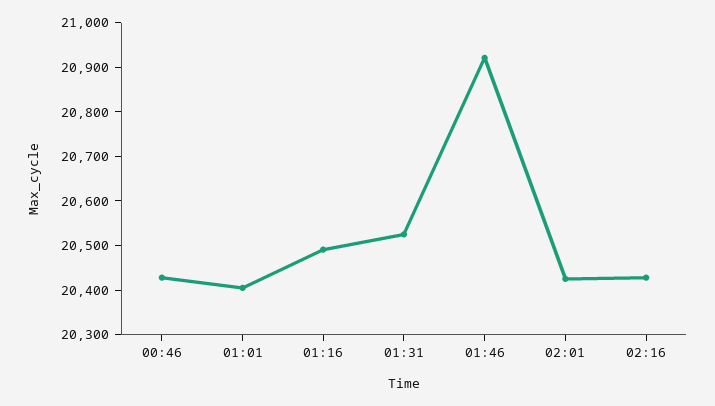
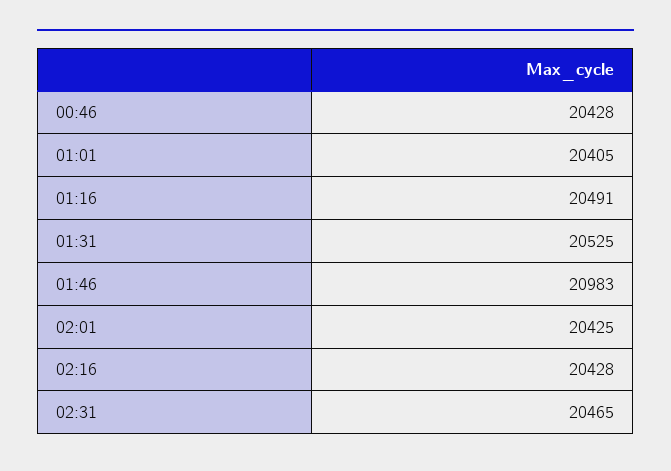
01:46: 20920 -> 20983
02:31: none -> 20465

